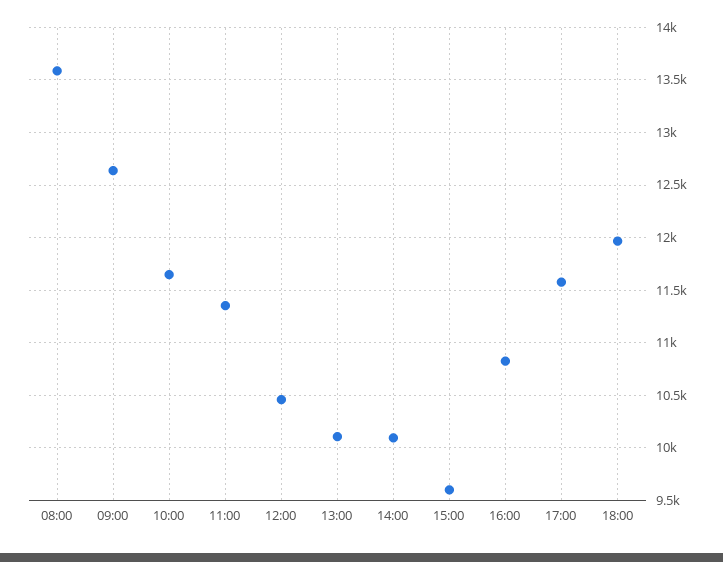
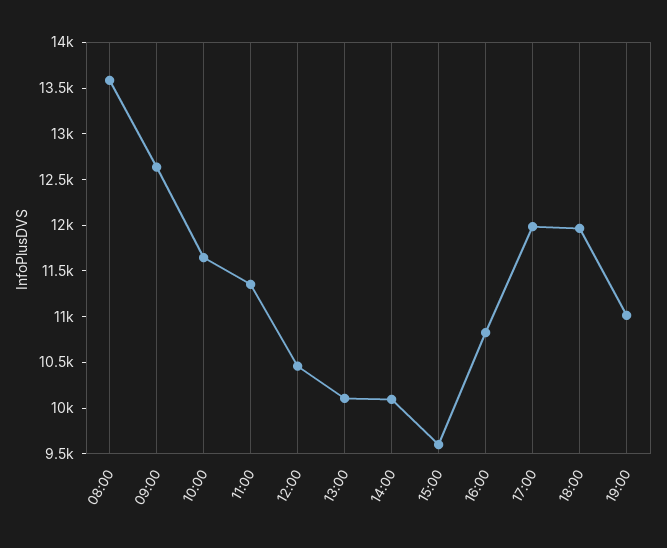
17:00: 11600 -> 12000
19:00: none -> 11000

